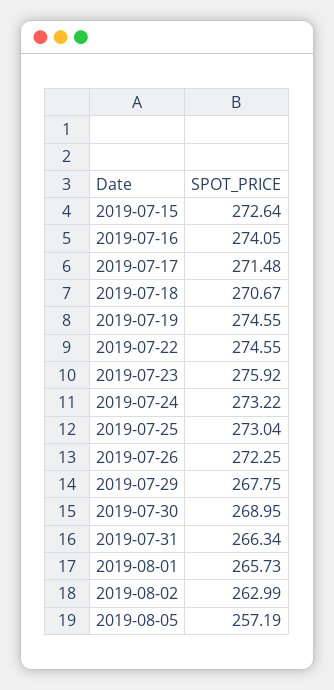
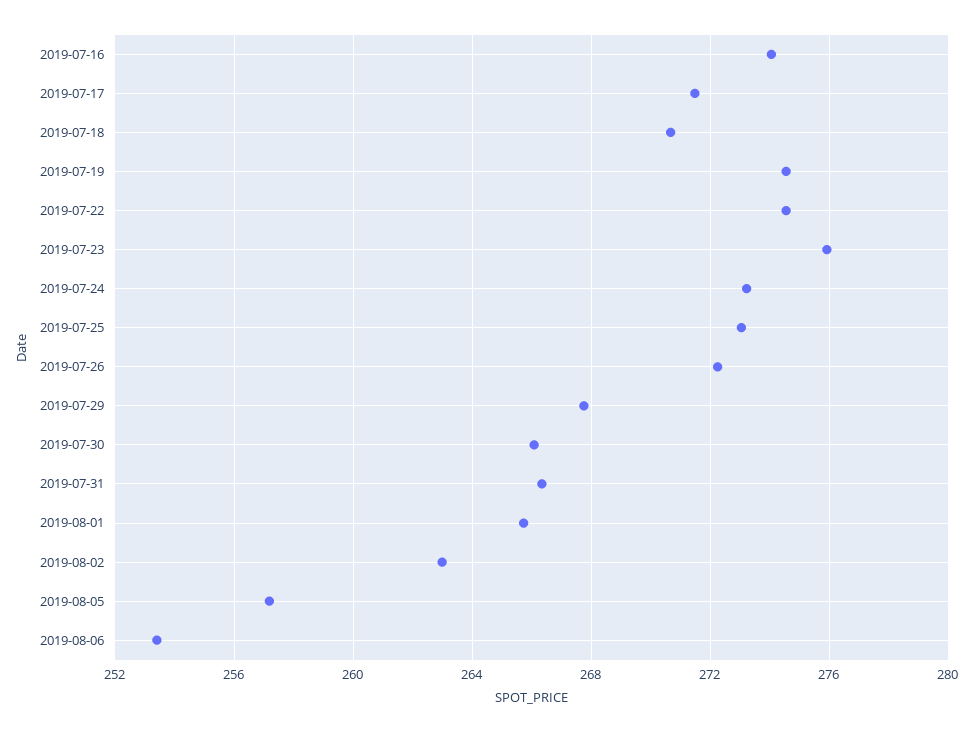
2019-07-15: 272.64 -> none
2019-07-30: 268.95 -> 266
2019-08-06: none -> 253.5

